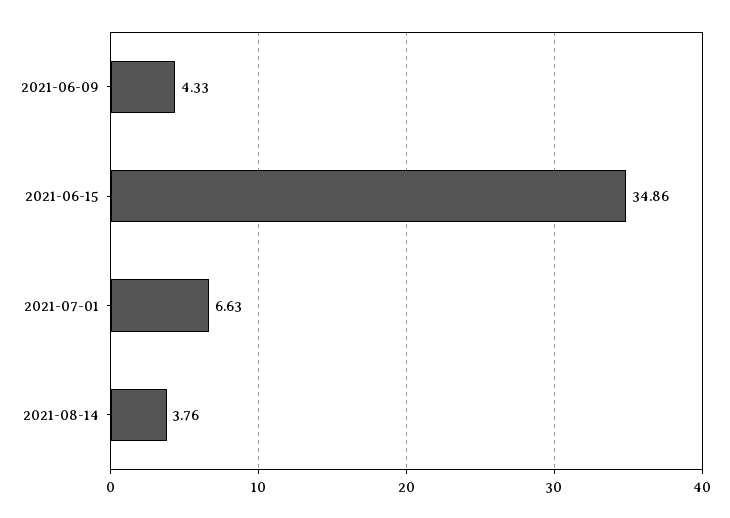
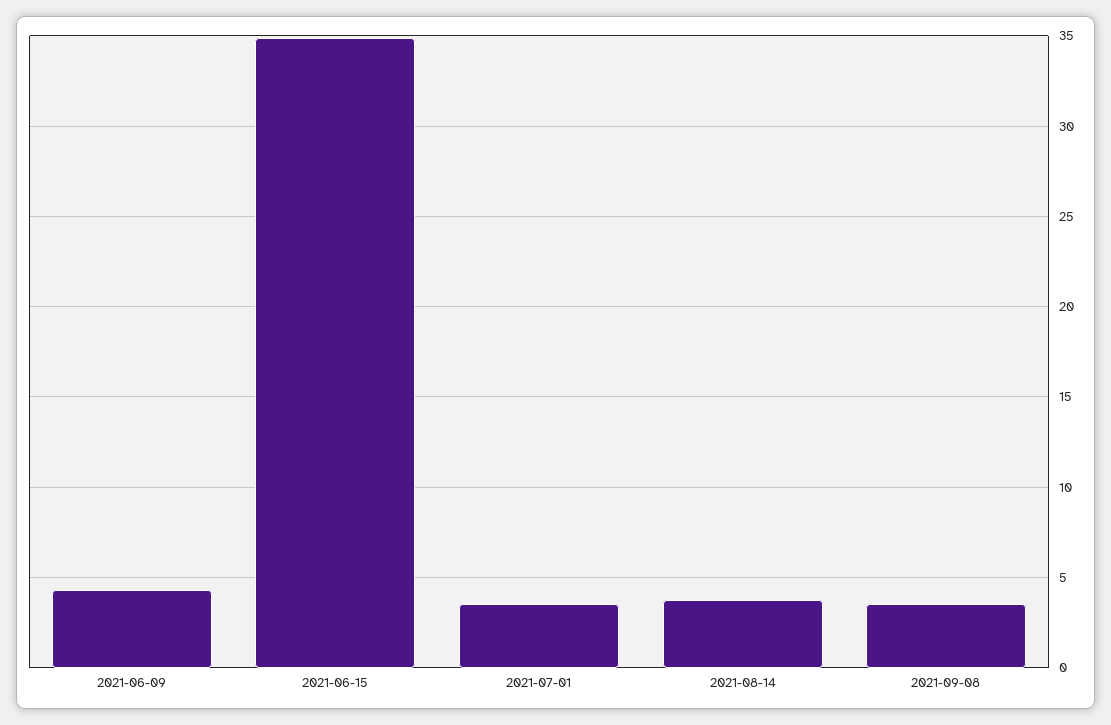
2021-07-01: 6.63 -> 3.5
2021-09-08: none -> 3.5

